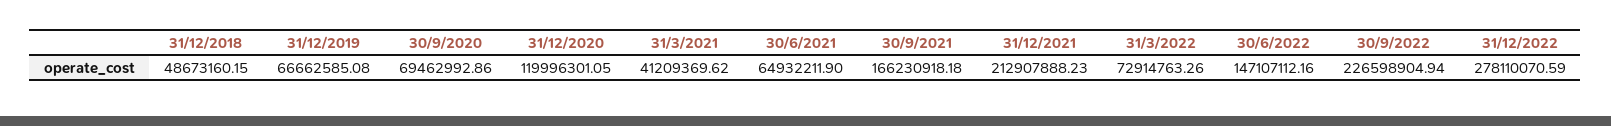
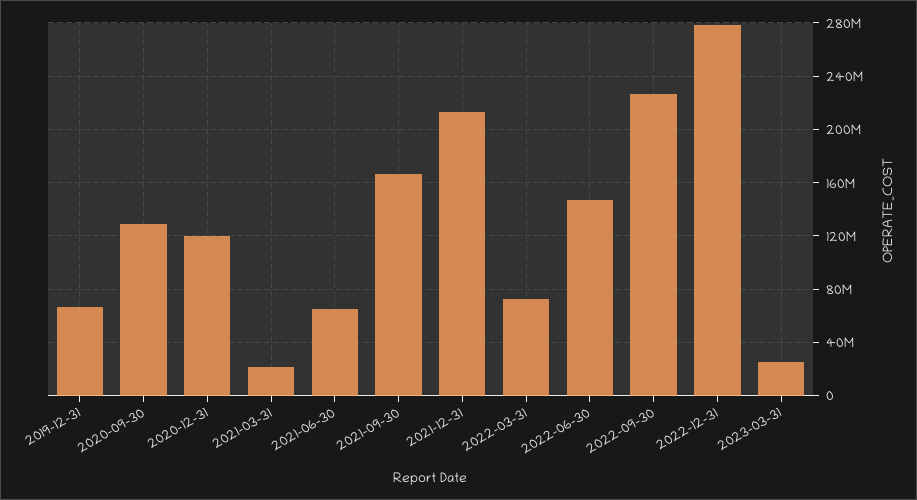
31/12/2018: 48673160.15 -> none
30/9/2020: 69462992.86 -> 130000000
31/3/2021: 41209369.62 -> 20000000
2023-03-31: none -> 25000000

